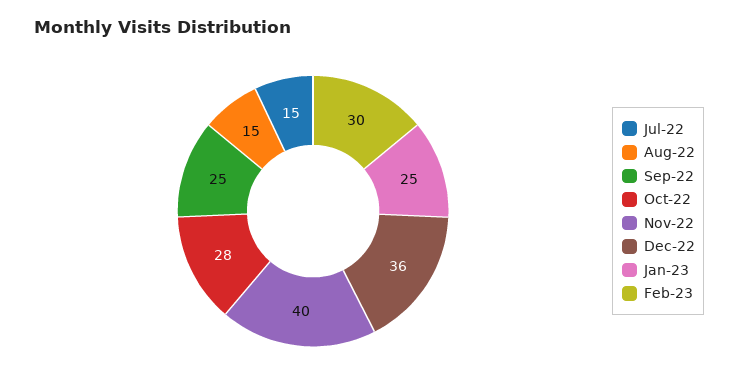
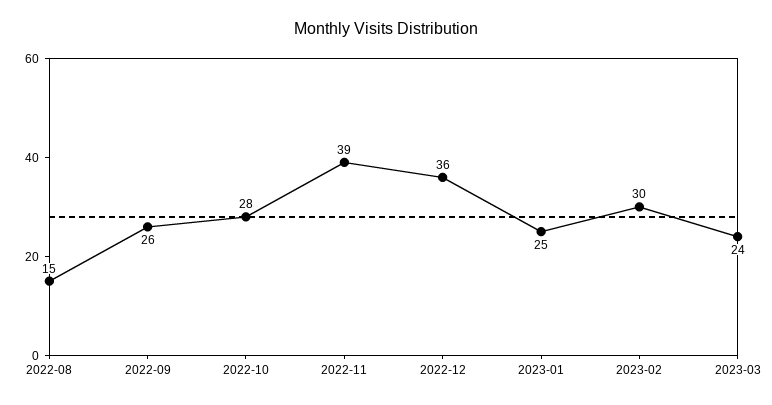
Jul-22: 15 -> none
Sep-22: 25 -> 26
Nov-22: 40 -> 39
2023-03: none -> 24

